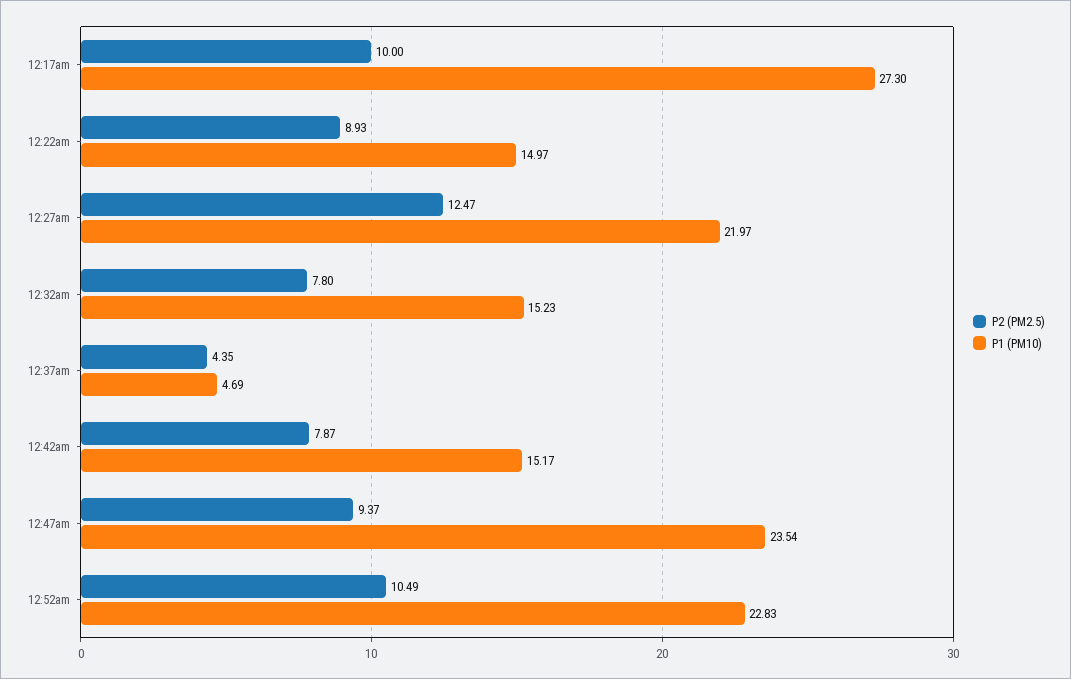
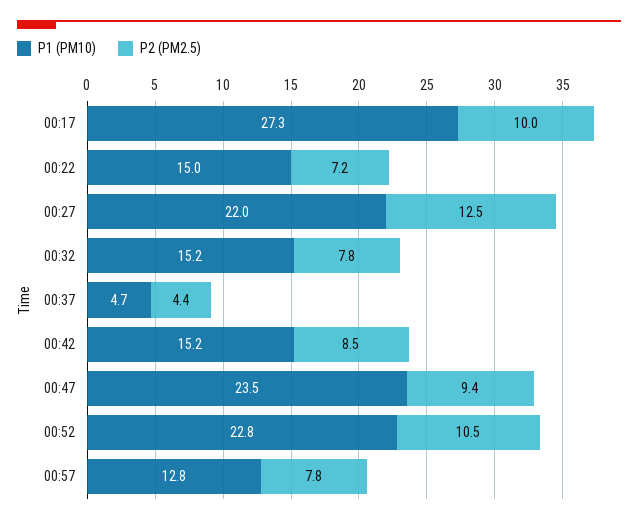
P2 (PM2.5), 12:22am: 8.93 -> 7.2
P2 (PM2.5), 12:42am: 7.87 -> 8.5
P1 (PM10), 00:57: none -> 12.8
P2 (PM2.5), 00:57: none -> 7.8

